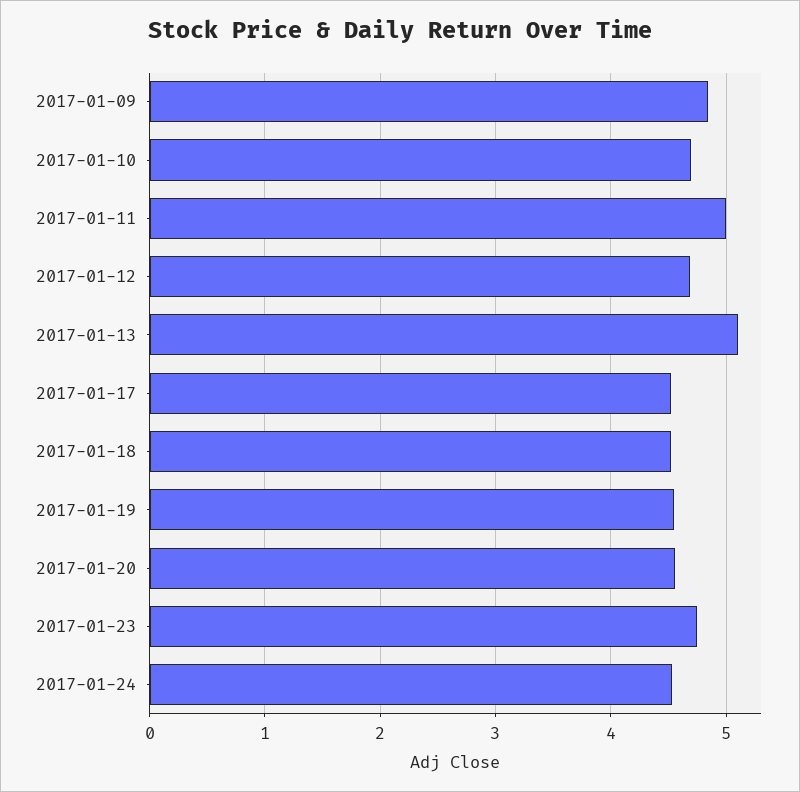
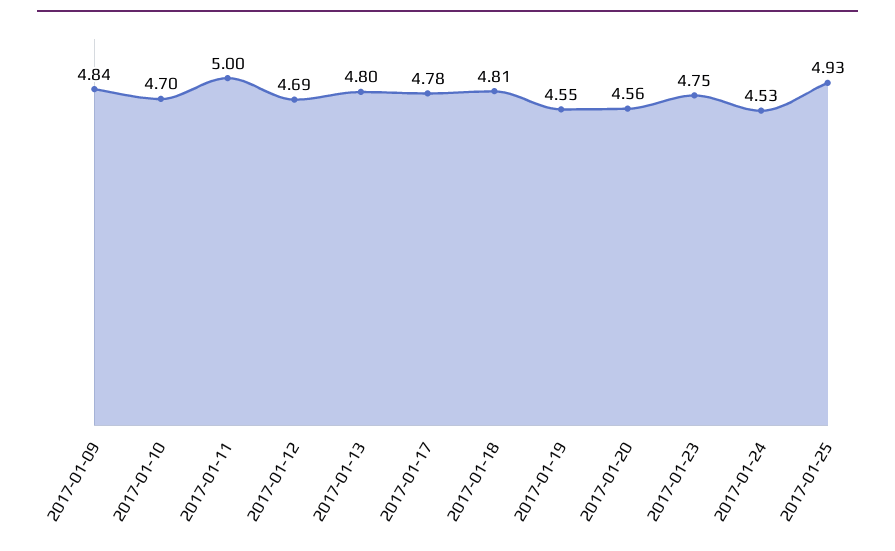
2017-01-13: 5.1 -> 4.8
2017-01-17: 4.5 -> 4.78
2017-01-18: 4.5 -> 4.81
2017-01-25: none -> 4.93

